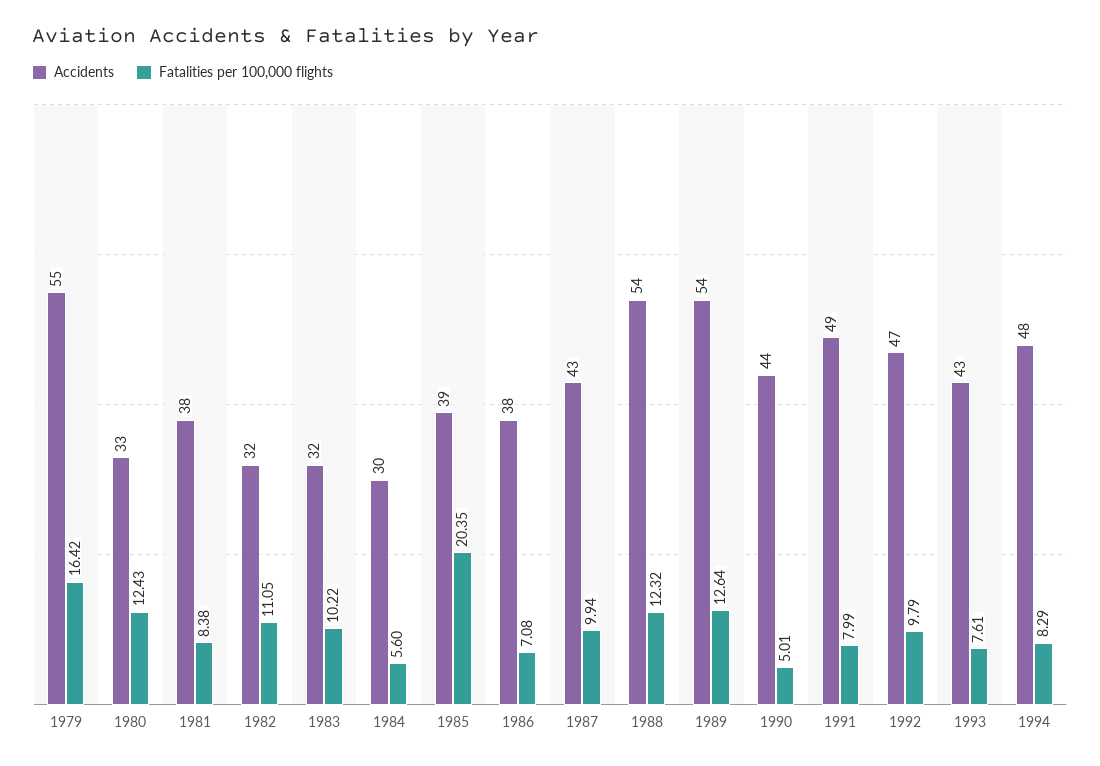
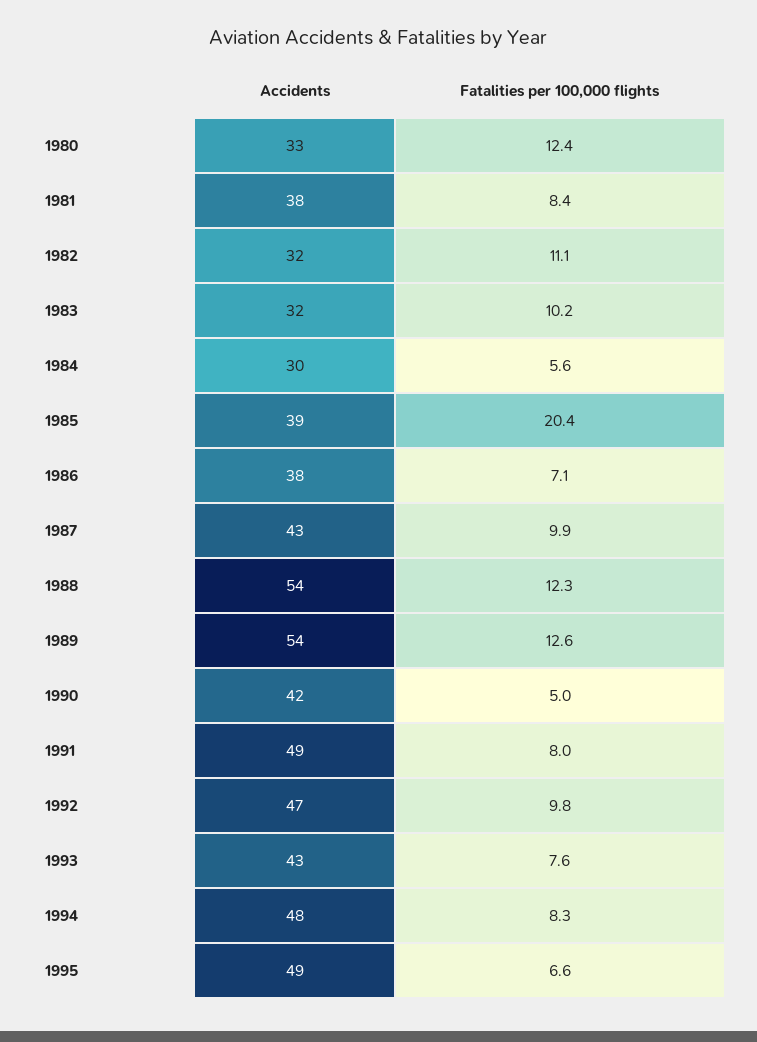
Accidents, 1979: 55 -> none
Fatalities per 100,000 flights, 1979: 16.42 -> none
Accidents, 1990: 44 -> 42
Accidents, 1995: none -> 49
Fatalities per 100,000 flights, 1995: none -> 6.6

